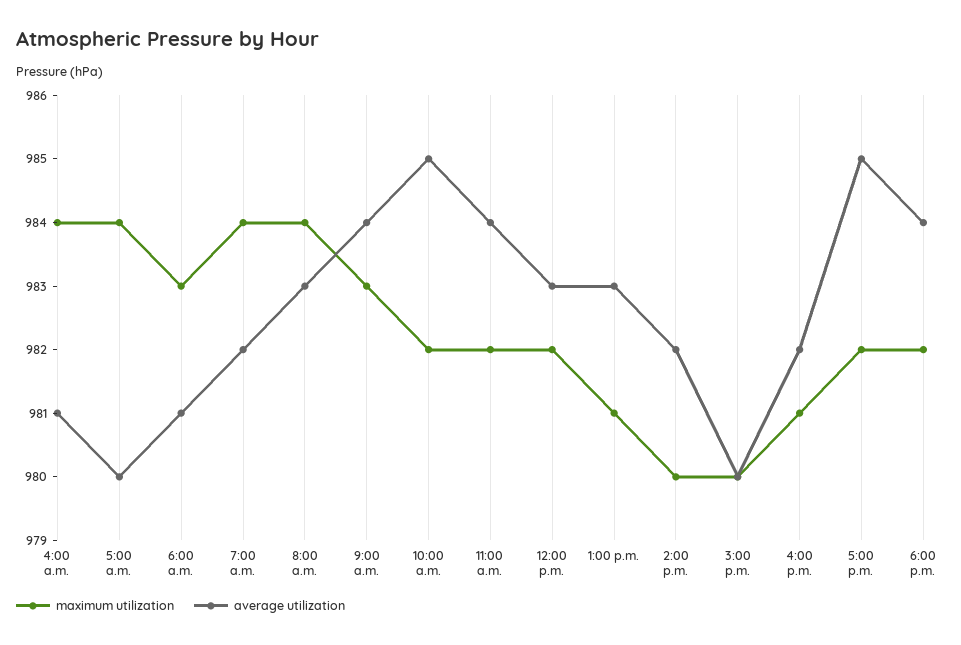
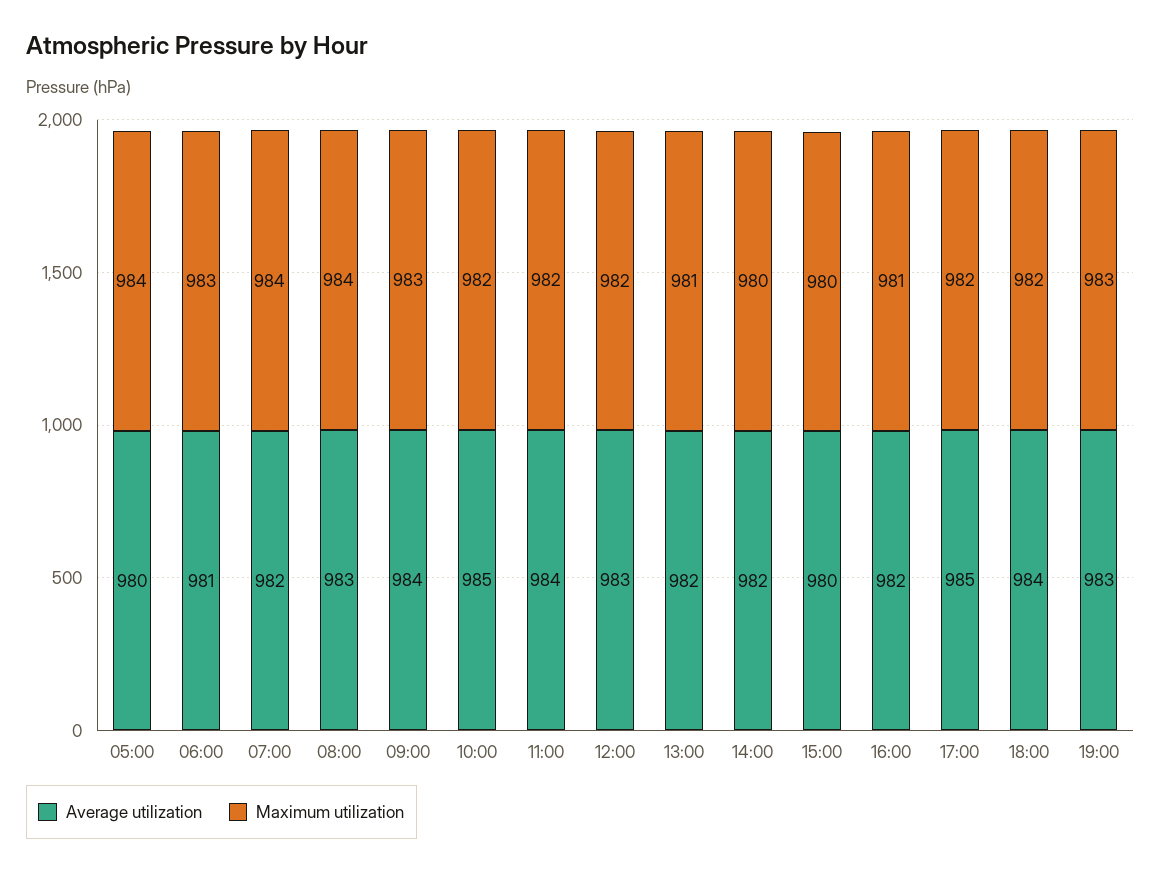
maximum utilization, 4:00 a.m.: 984 -> none
average utilization, 4:00 a.m.: 981 -> none
average utilization, 1:00 p.m.: 983 -> 982
average utilization, 19:00: none -> 983
maximum utilization, 19:00: none -> 983

